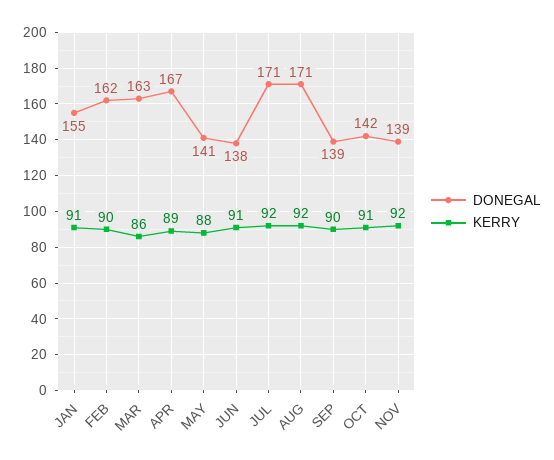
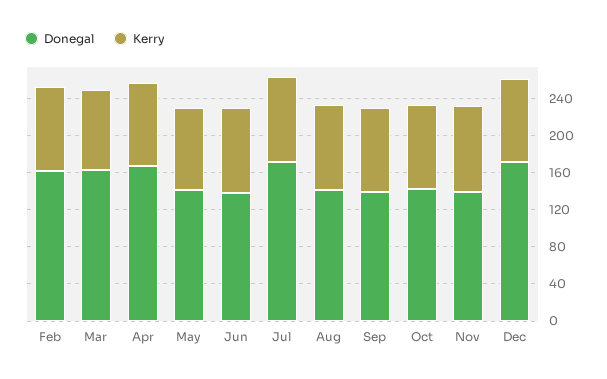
DONEGAL, JAN: 155 -> none
KERRY, JAN: 91 -> none
DONEGAL, AUG: 171 -> 140
DONEGAL, Dec: none -> 170
KERRY, Dec: none -> 90

